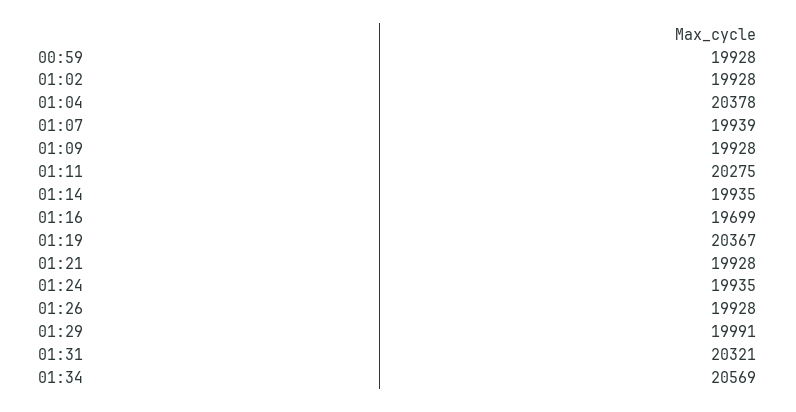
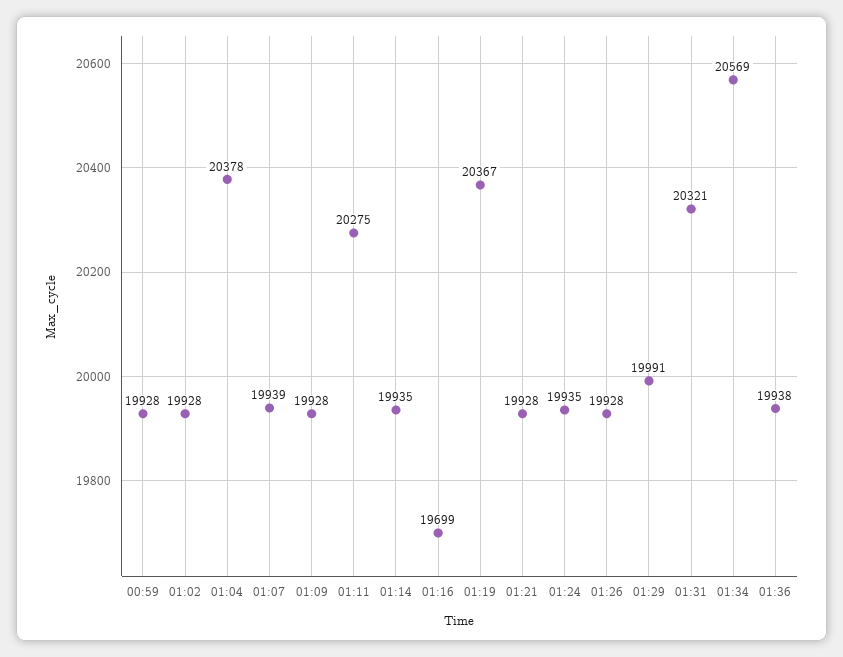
01:36: none -> 19938

